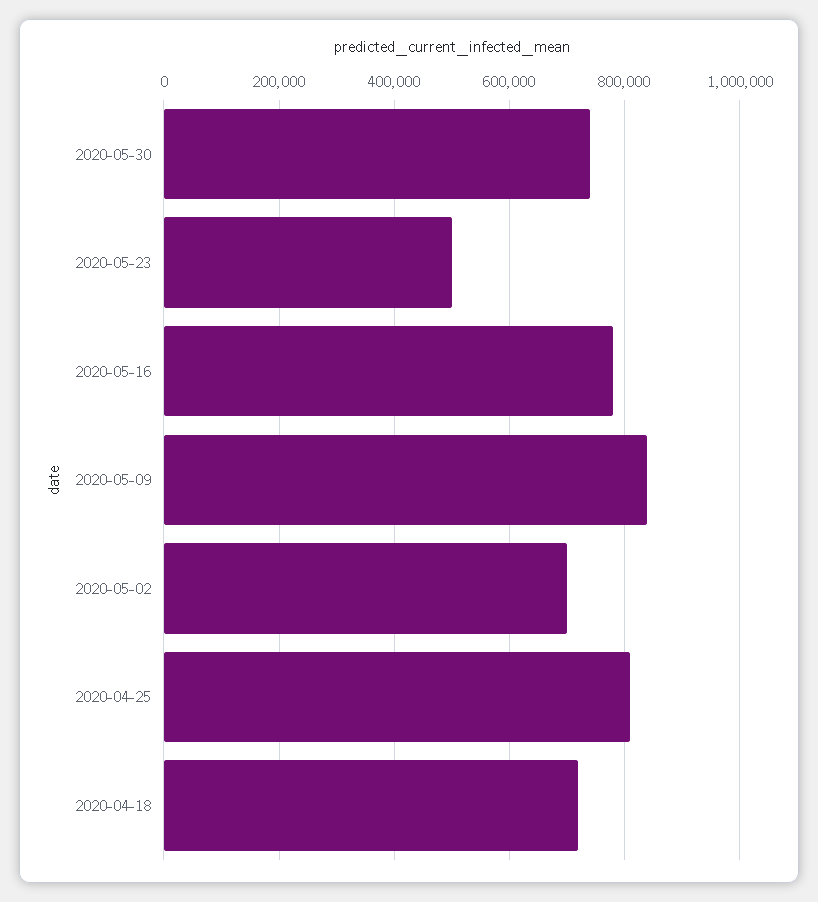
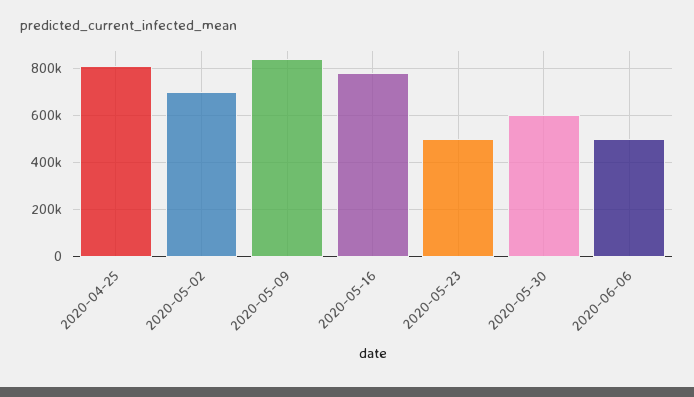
2020-05-30: 740000 -> 600000
2020-04-18: 720000 -> none
2020-06-06: none -> 500000

